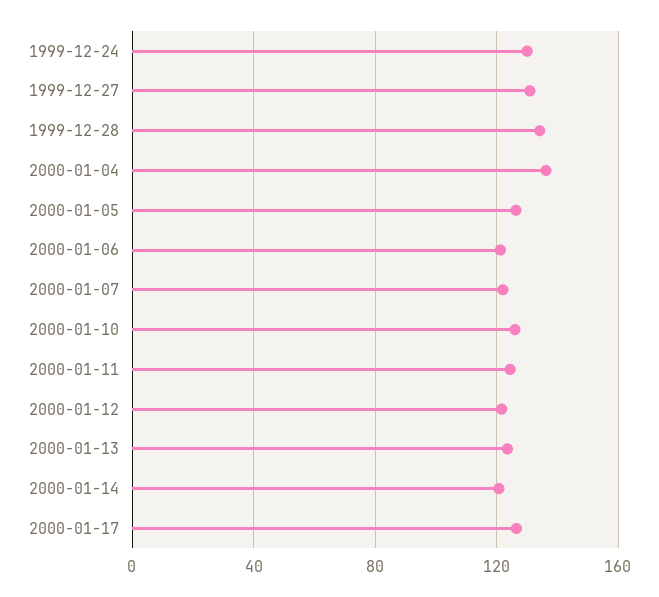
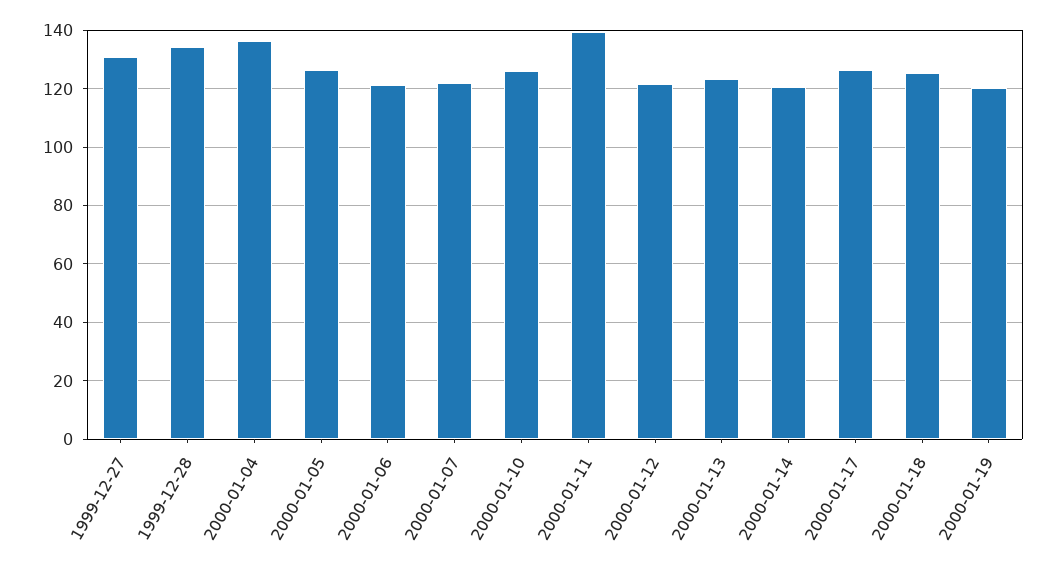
1999-12-24: 130 -> none
2000-01-11: 125 -> 140
2000-01-18: none -> 125
2000-01-19: none -> 120

